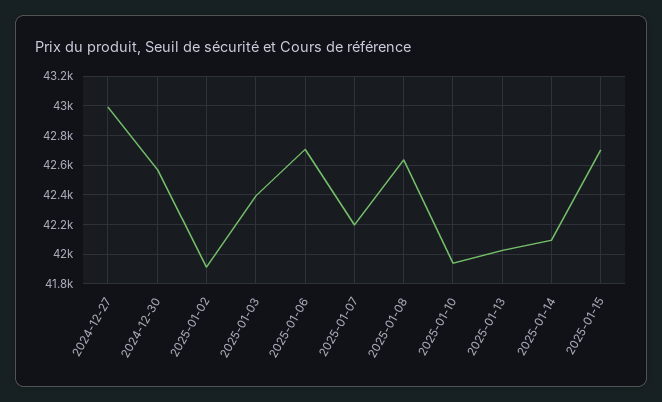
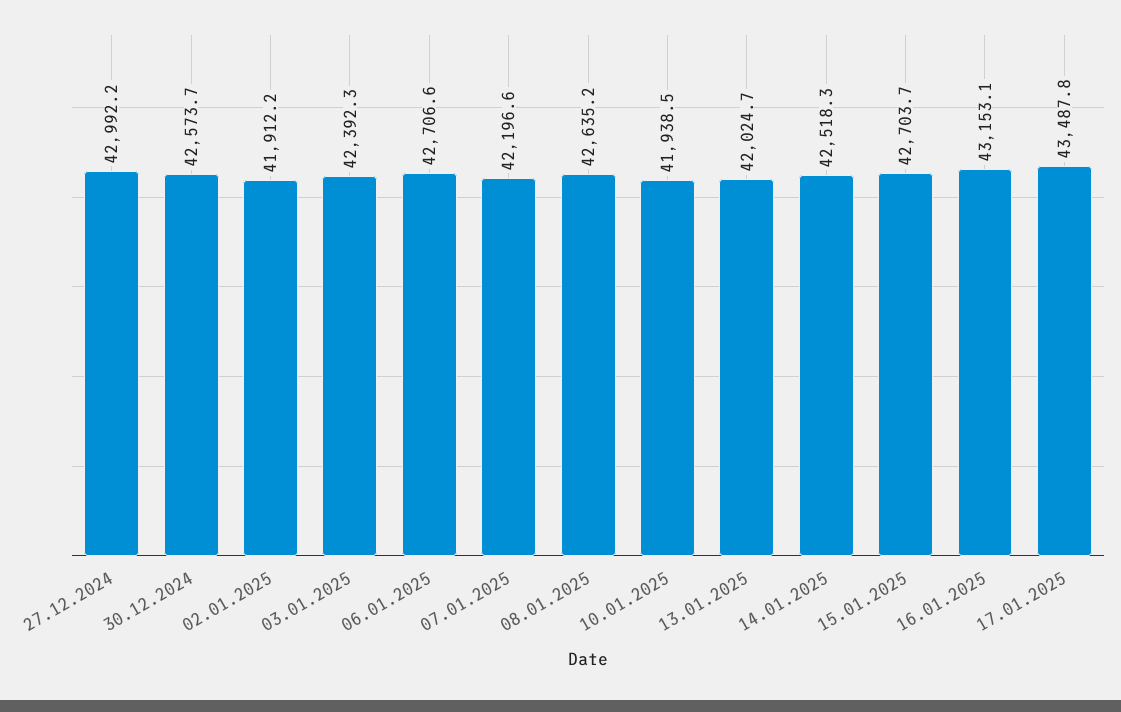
2025-01-14: 42100 -> 42518.3
16.01.2025: none -> 43153.1
17.01.2025: none -> 43487.8

